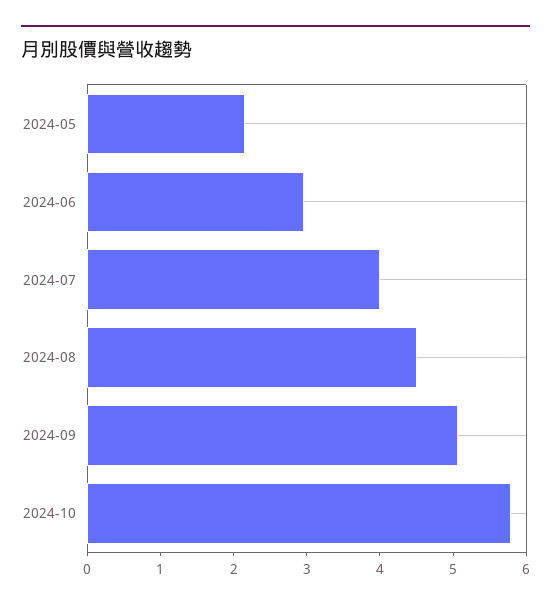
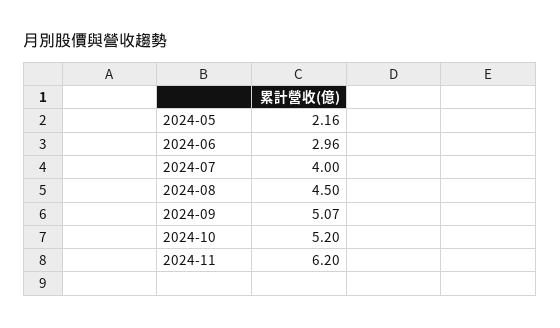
2024-10: 5.8 -> 5.2
2024-11: none -> 6.2

